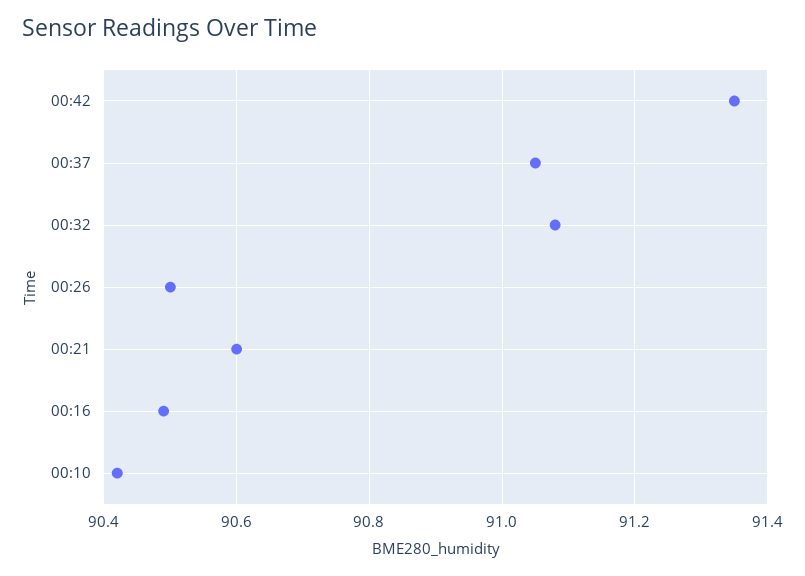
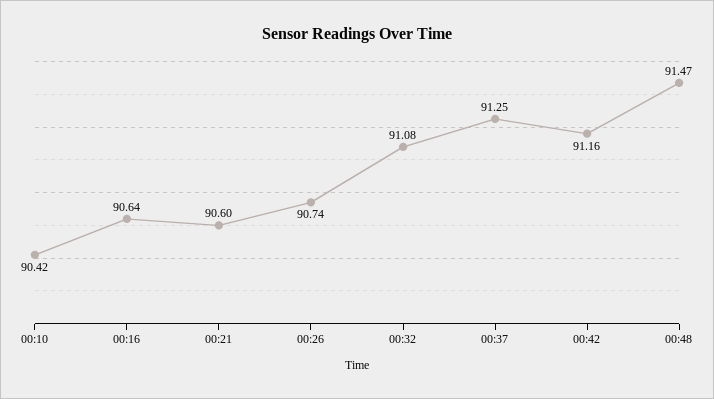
00:42: 91.35 -> 91.16
00:37: 91.05 -> 91.25
00:26: 90.5 -> 90.74
00:16: 90.5 -> 90.64
00:48: none -> 91.47

